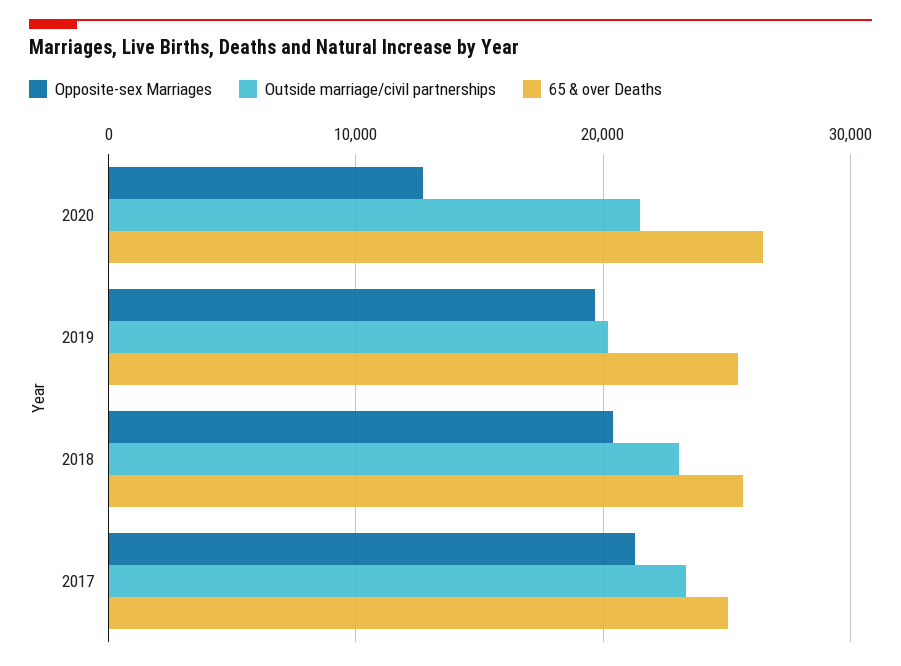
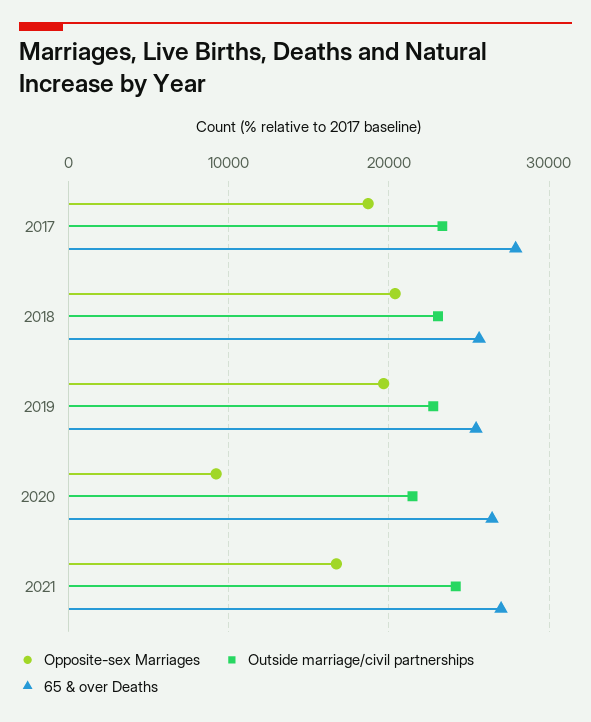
Opposite-sex Marriages, 2020: 13000 -> 9000
Outside marriage/civil partnerships, 2019: 20000 -> 23000
Opposite-sex Marriages, 2017: 21000 -> 19000
65 & over Deaths, 2017: 25000 -> 28000
Opposite-sex Marriages, 2021: none -> 17000
Outside marriage/civil partnerships, 2021: none -> 24000
65 & over Deaths, 2021: none -> 27000

